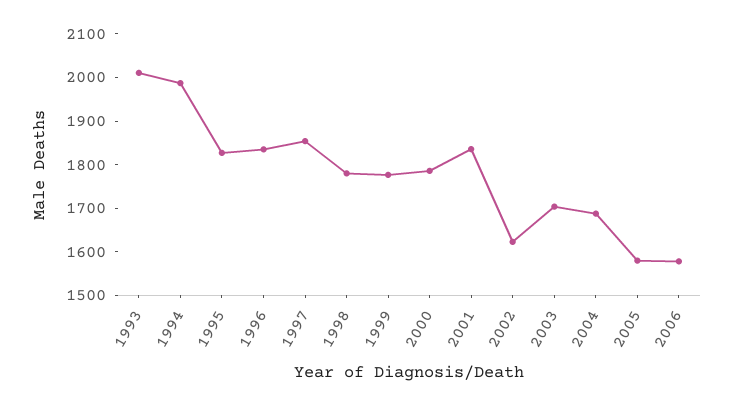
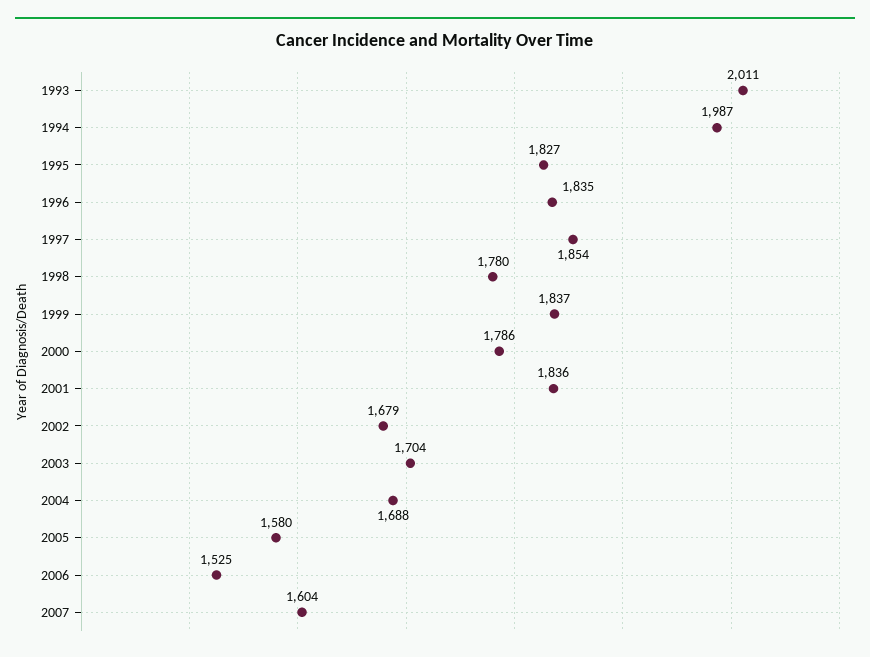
1999: 1780 -> 1837
2002: 1620 -> 1679
2006: 1580 -> 1525
2007: none -> 1604

